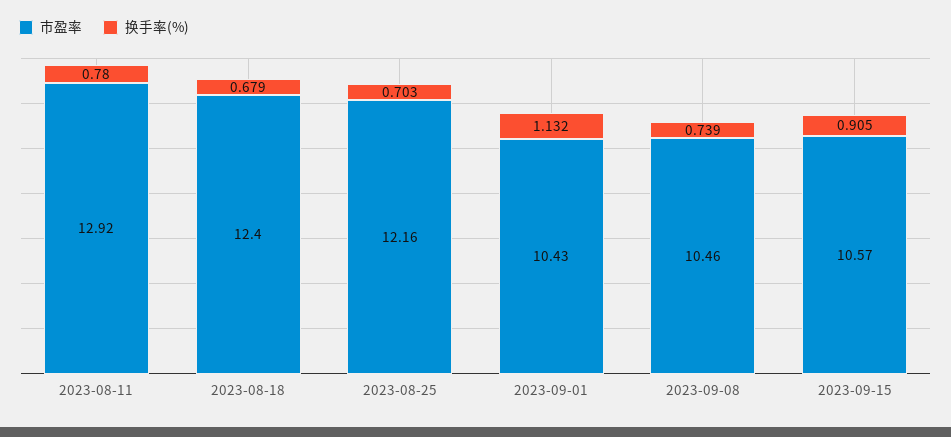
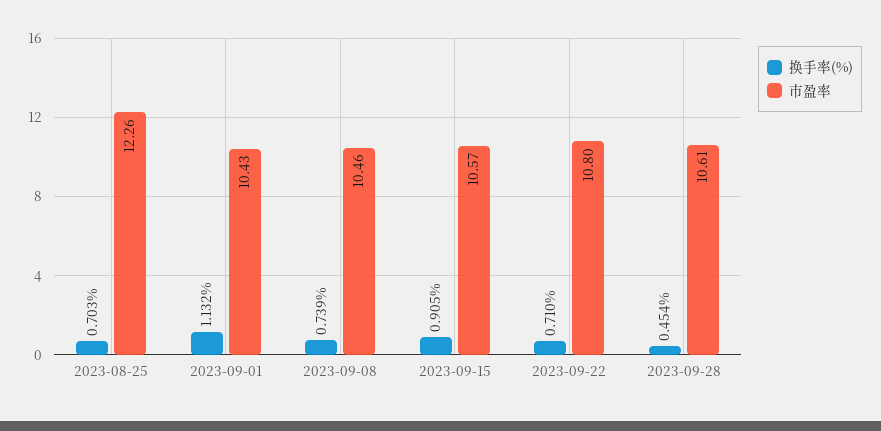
市盈率, 2023-08-11: 12.92 -> none
换手率(%), 2023-08-11: 0.78 -> none
市盈率, 2023-08-18: 12.4 -> none
换手率(%), 2023-08-18: 0.679 -> none
市盈率, 2023-08-25: 12.16 -> 12.26
换手率(%), 2023-09-22: none -> 0.71
市盈率, 2023-09-22: none -> 10.8
换手率(%), 2023-09-28: none -> 0.454
市盈率, 2023-09-28: none -> 10.61

